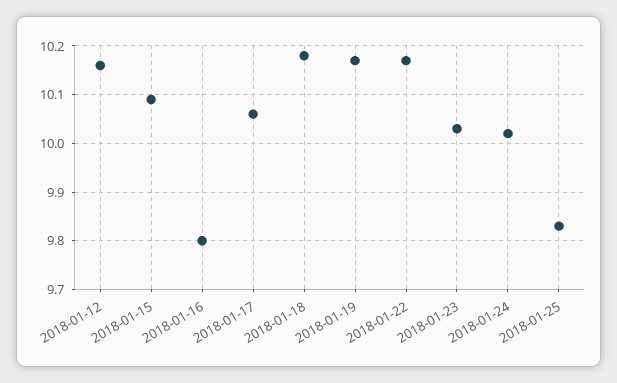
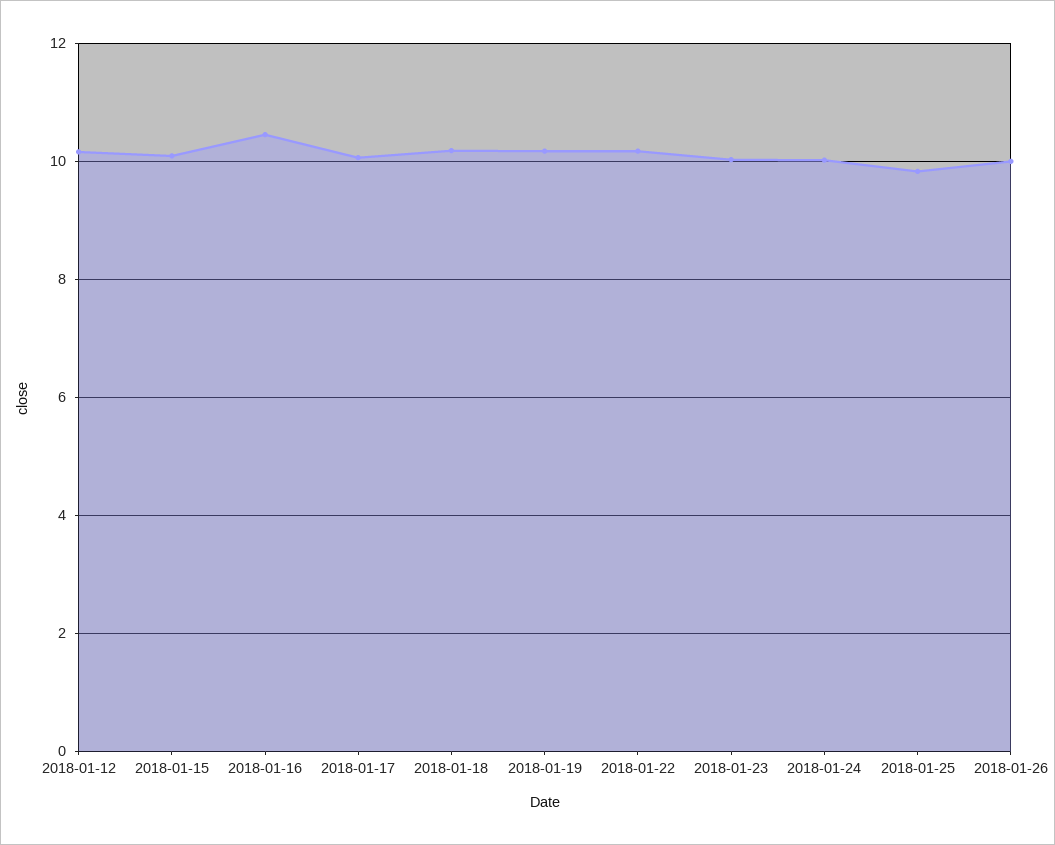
2018-01-16: 9.8 -> 10.4
2018-01-26: none -> 10

